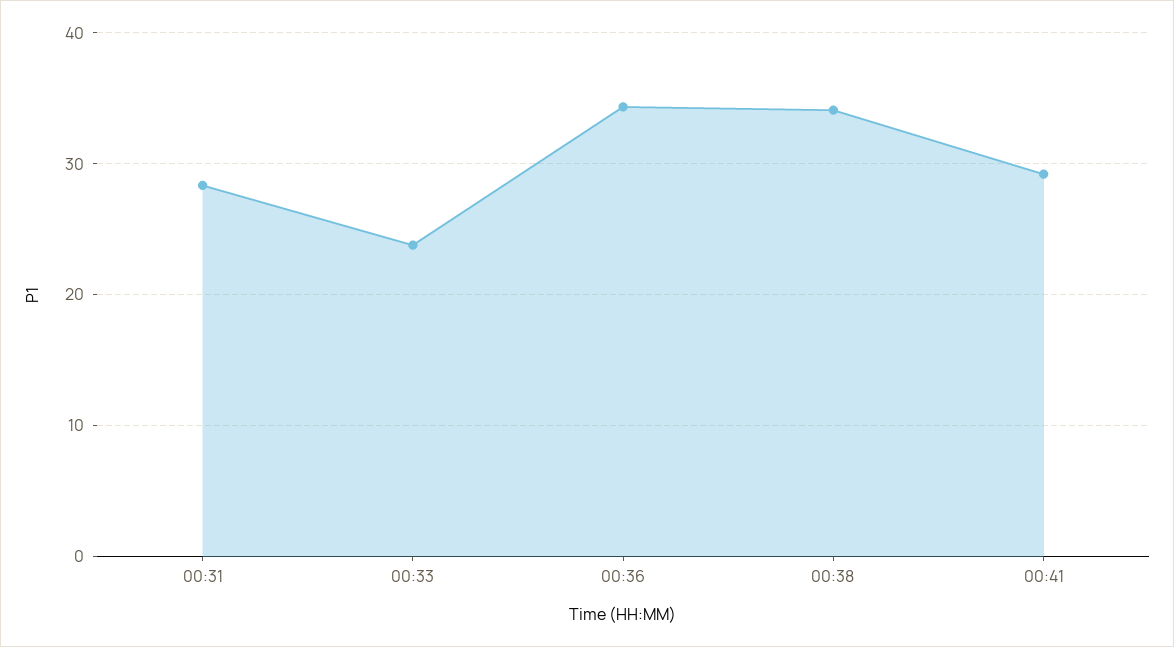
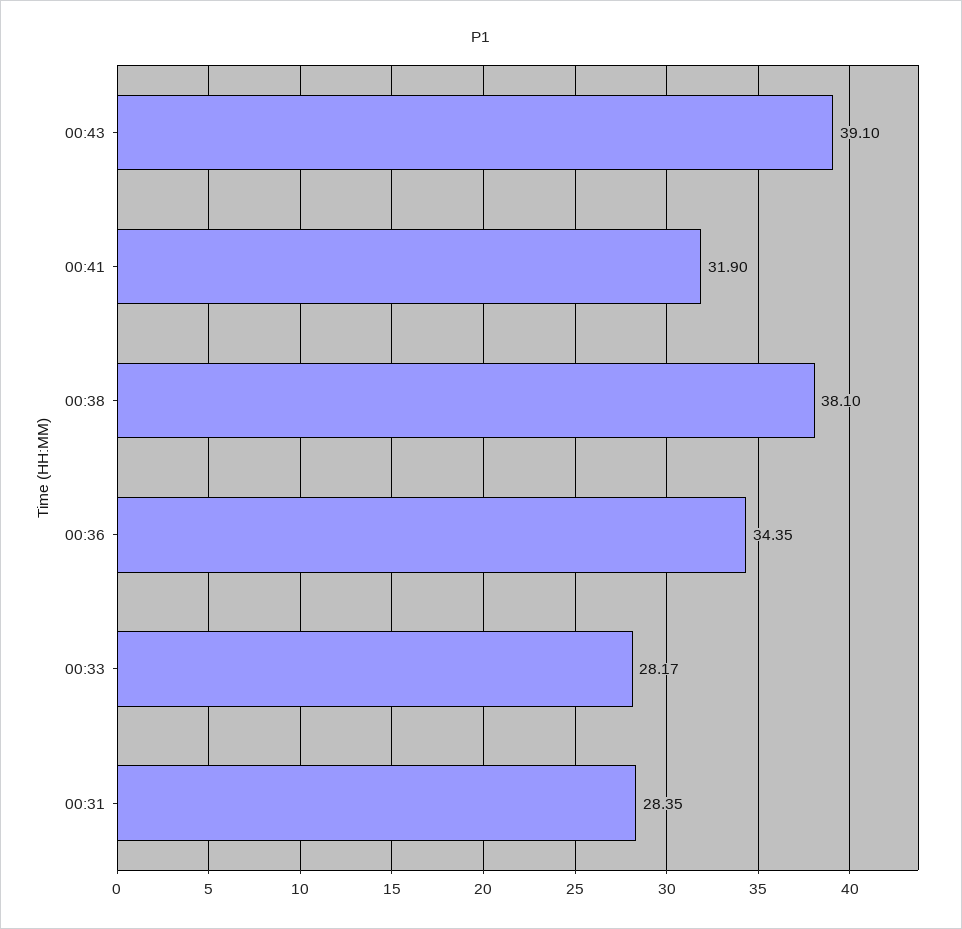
00:33: 24 -> 28.17
00:38: 34 -> 38.1
00:41: 29 -> 31.9
00:43: none -> 39.1

